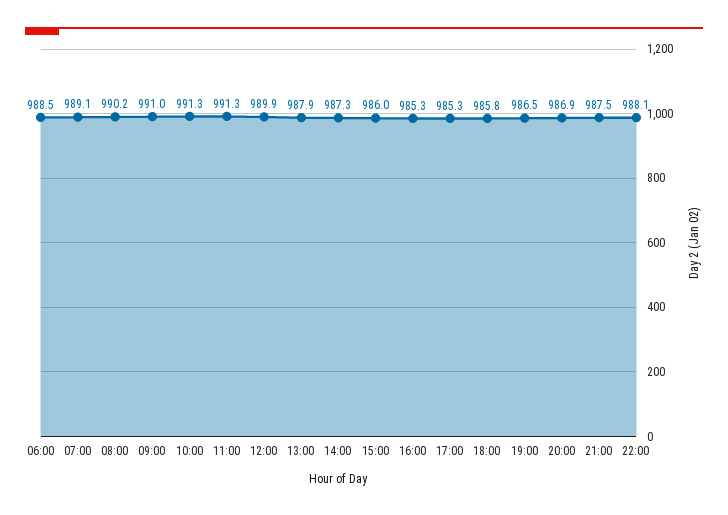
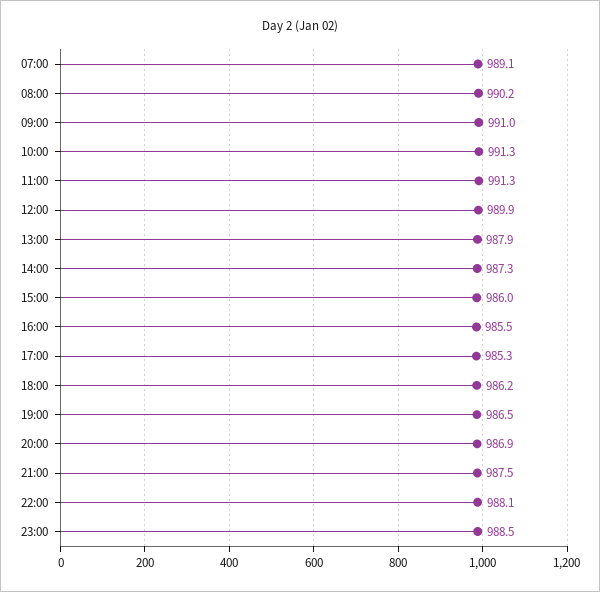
06:00: 988.5 -> none
16:00: 985.3 -> 985.5
18:00: 985.8 -> 986.2
23:00: none -> 988.5

